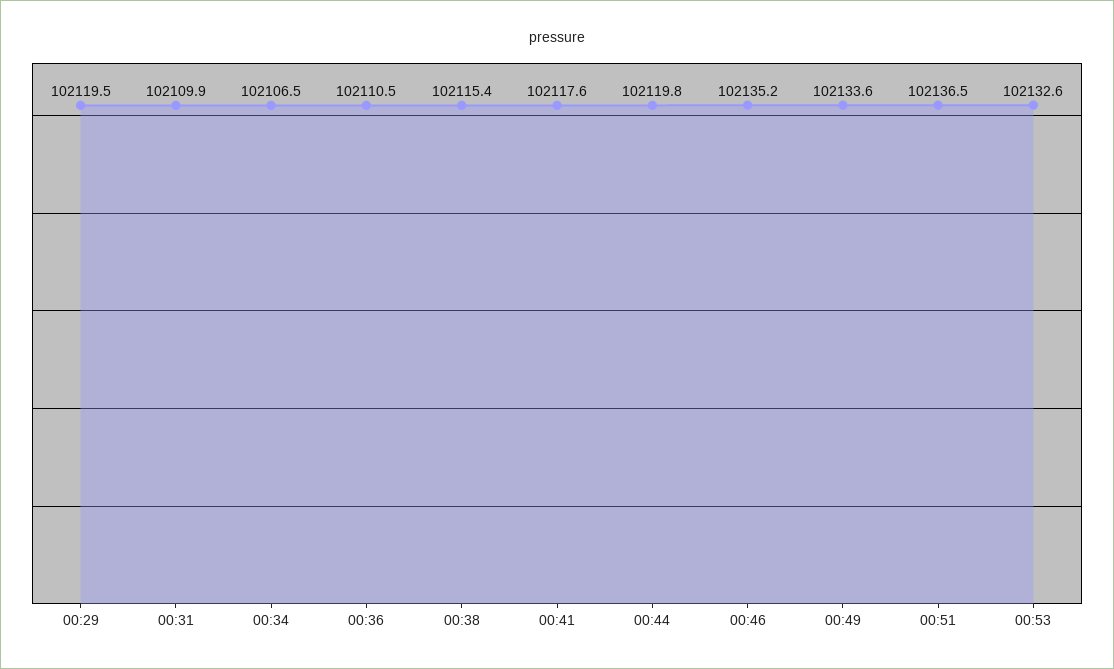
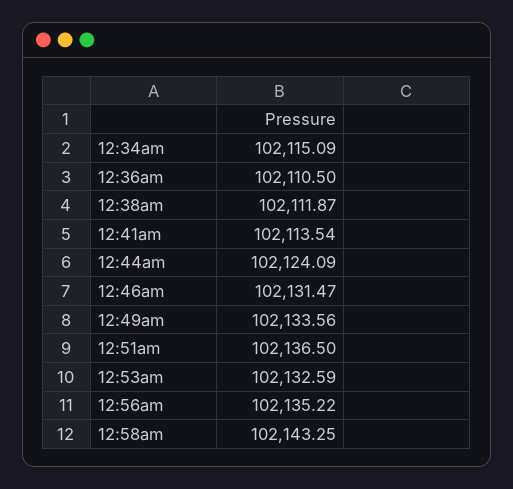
00:29: 102119.5 -> none
00:31: 102109.9 -> none
00:34: 102106.5 -> 102115.09
00:38: 102115.4 -> 102111.87
00:41: 102117.6 -> 102113.54
00:44: 102119.8 -> 102124.09
00:46: 102135.2 -> 102131.47
12:56am: none -> 102135.22
12:58am: none -> 102143.25

